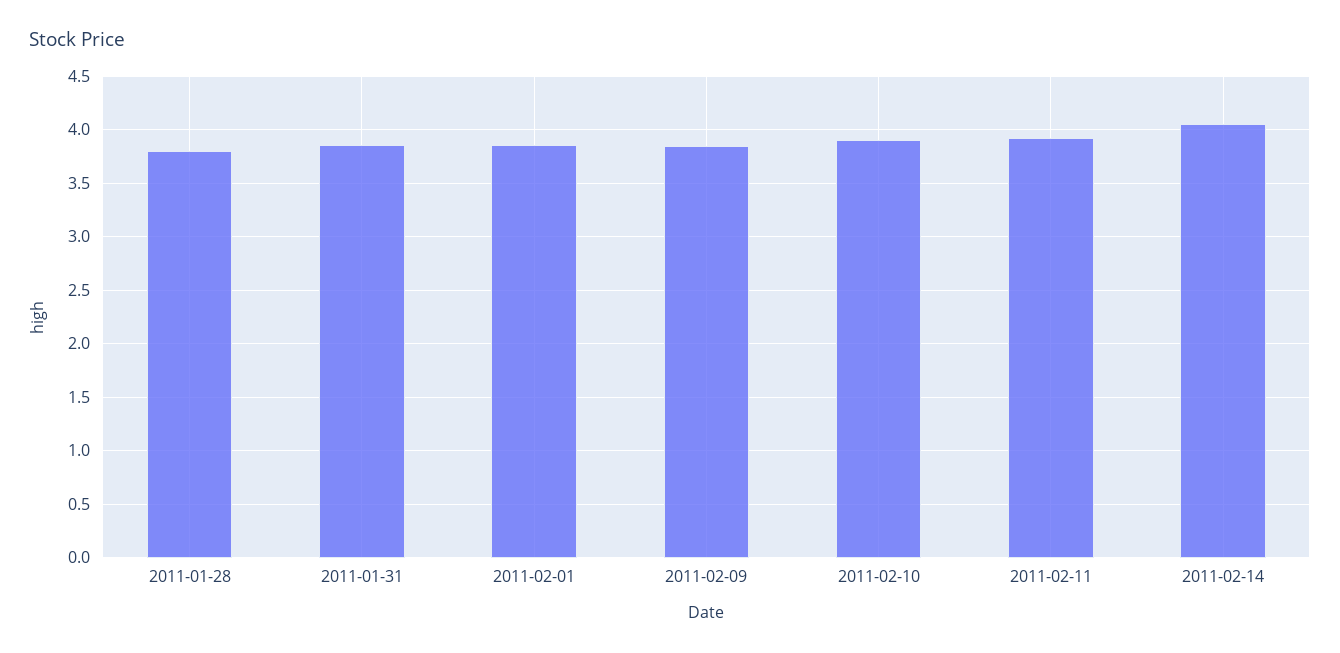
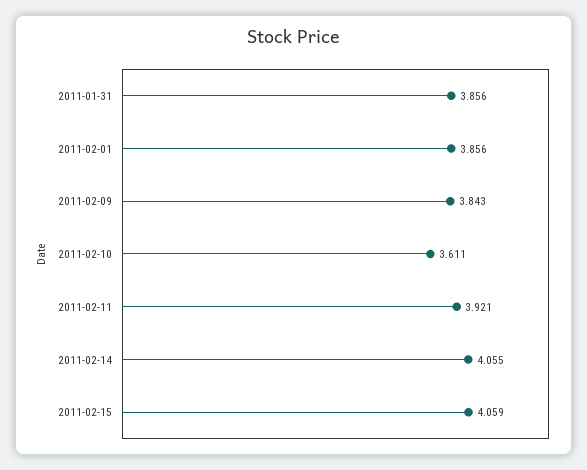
2011-01-28: 3.8 -> none
2011-02-10: 3.9 -> 3.611
2011-02-15: none -> 4.059

